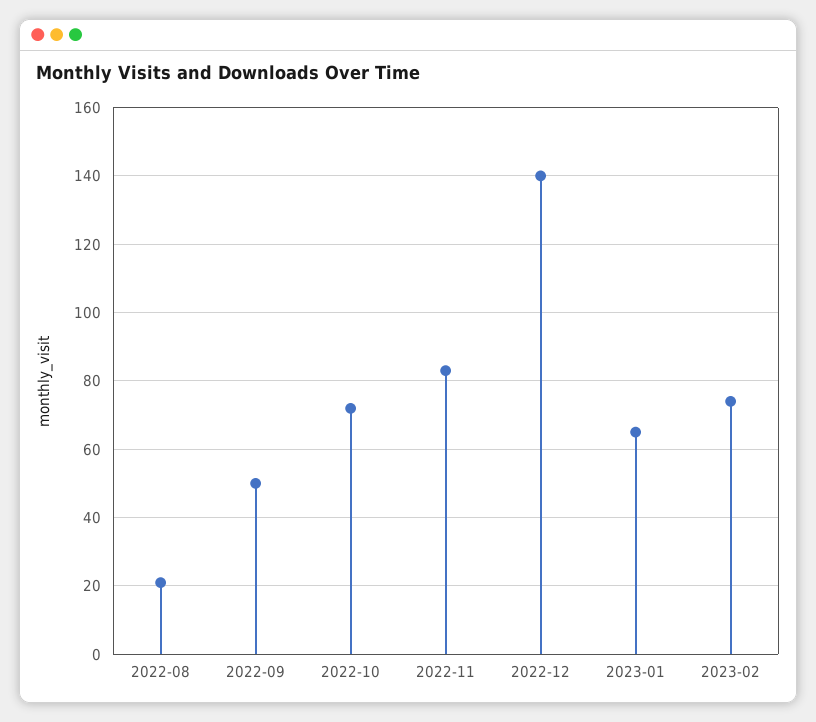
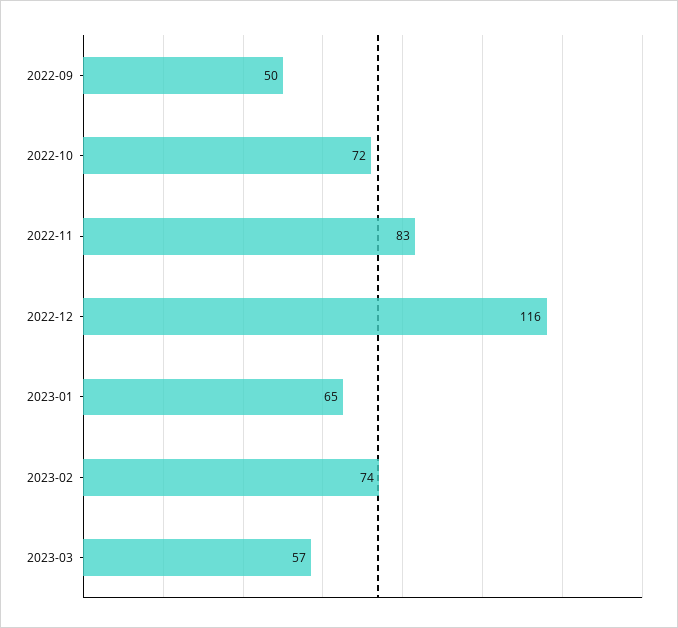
2022-08: 20 -> none
2022-12: 140 -> 116
2023-03: none -> 57

